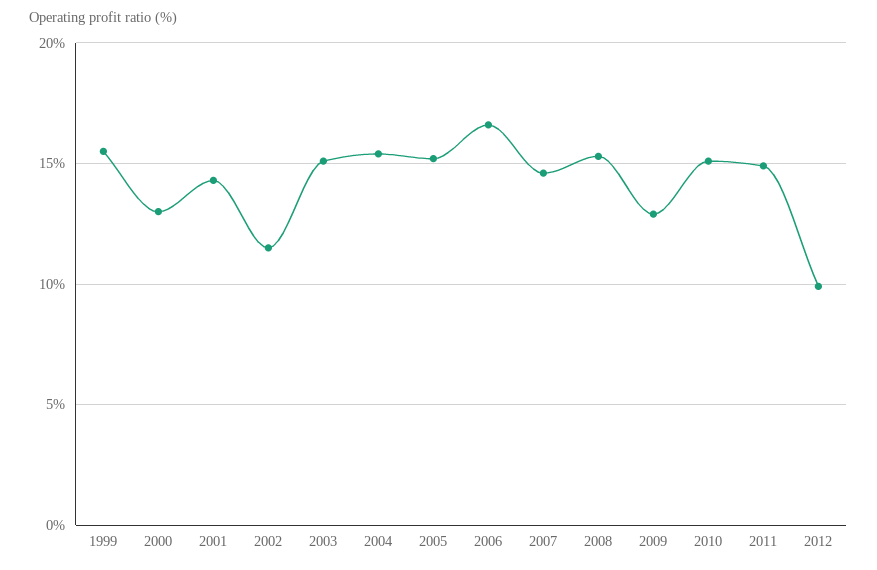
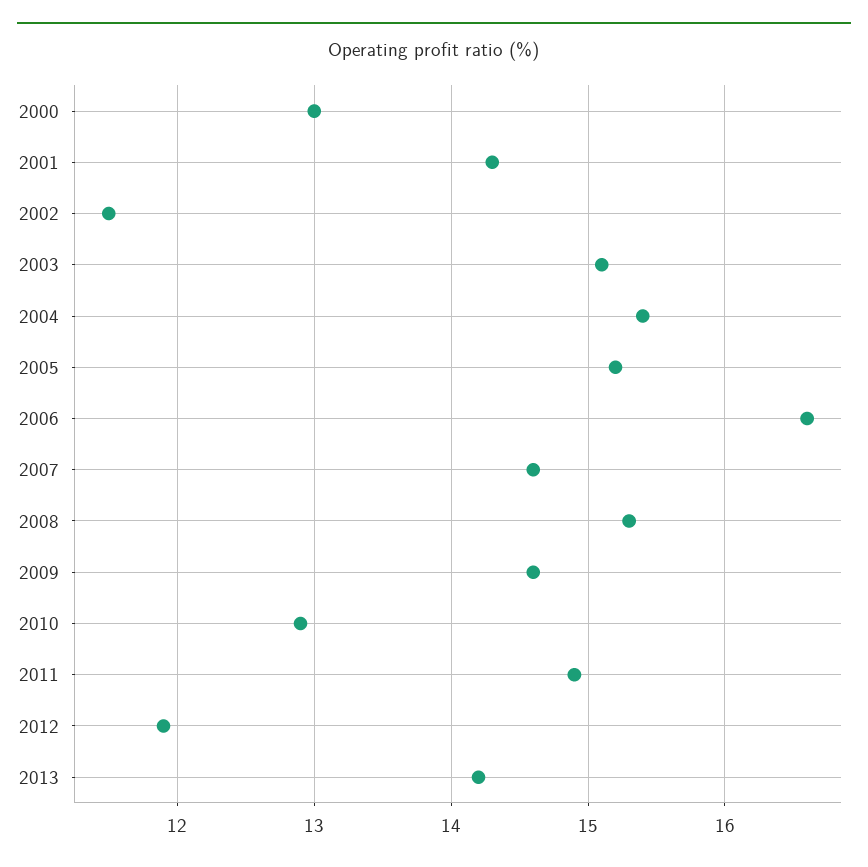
1999: 15.5 -> none
2009: 13 -> 14.6
2010: 15 -> 12.9
2012: 10 -> 11.9
2013: none -> 14.2

